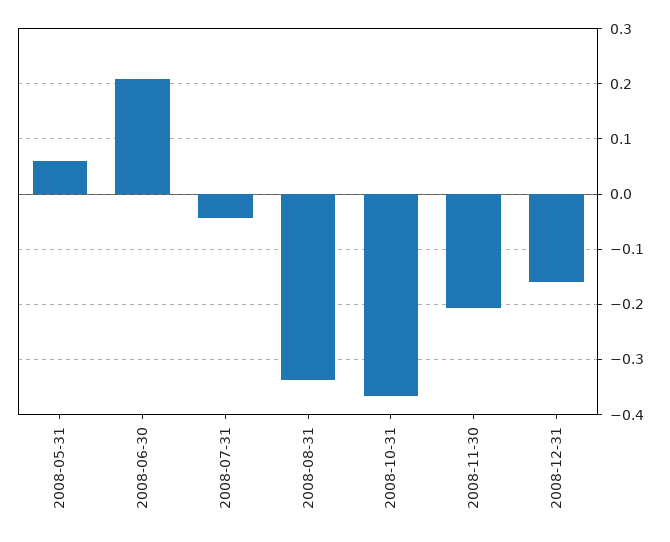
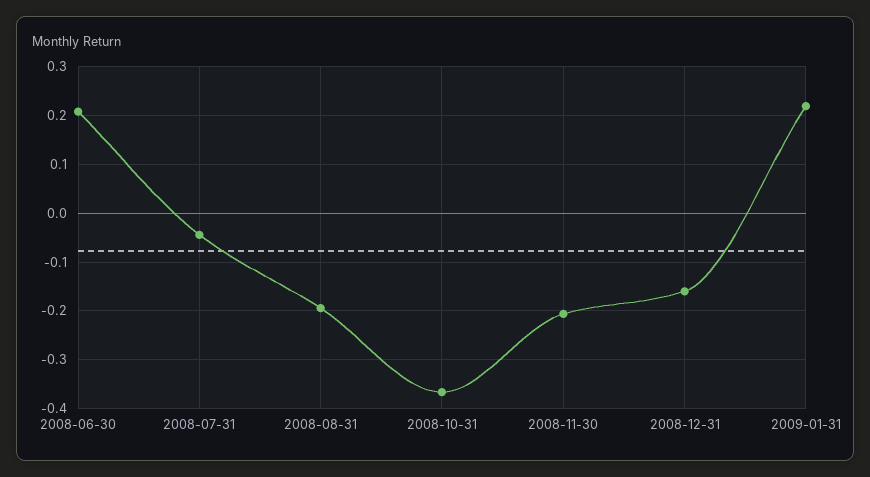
2008-05-31: 0.06 -> none
2008-08-31: -0.34 -> -0.2
2009-01-31: none -> 0.22

